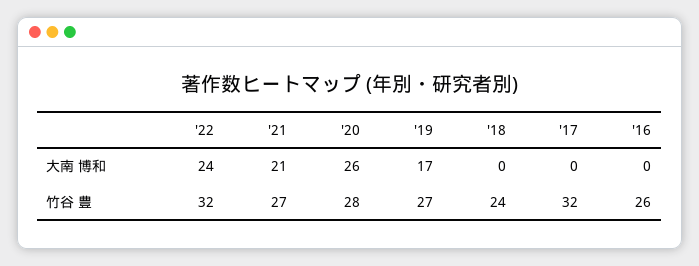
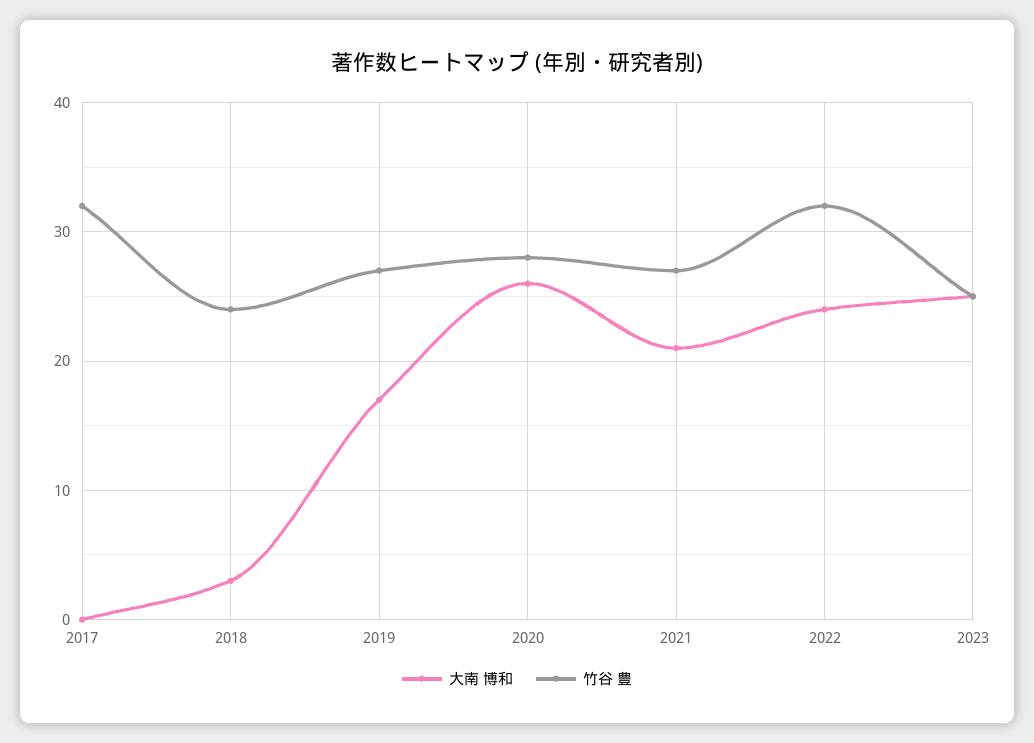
大南 博和, '18: 0 -> 3
大南 博和, '16: 0 -> none
竹谷 豊, '16: 26 -> none
大南 博和, 2023: none -> 25
竹谷 豊, 2023: none -> 25

